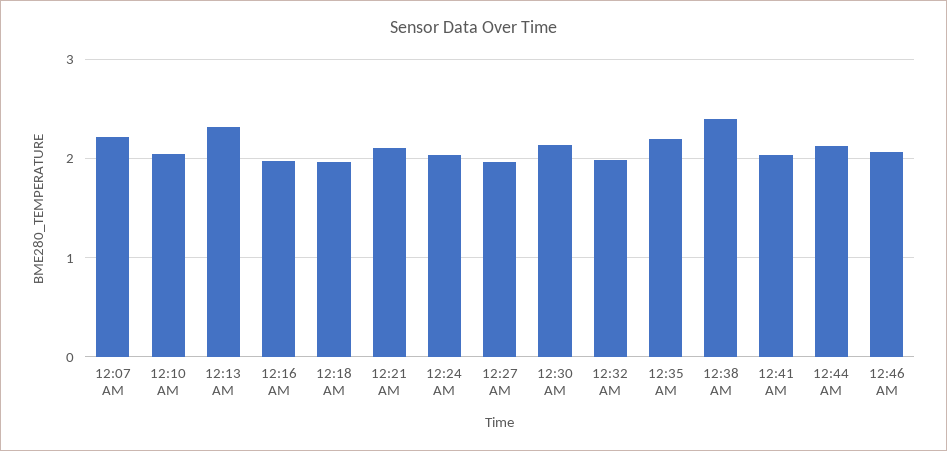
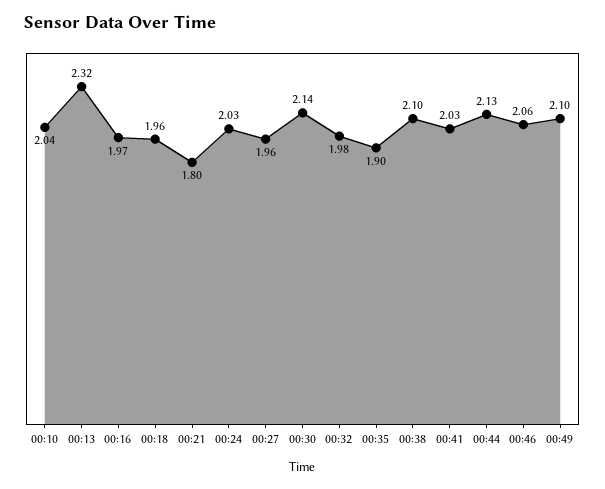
12:07 AM: 2.2 -> none
12:21 AM: 2.1 -> 1.8
12:35 AM: 2.2 -> 1.9
12:38 AM: 2.4 -> 2.1
00:49: none -> 2.1

